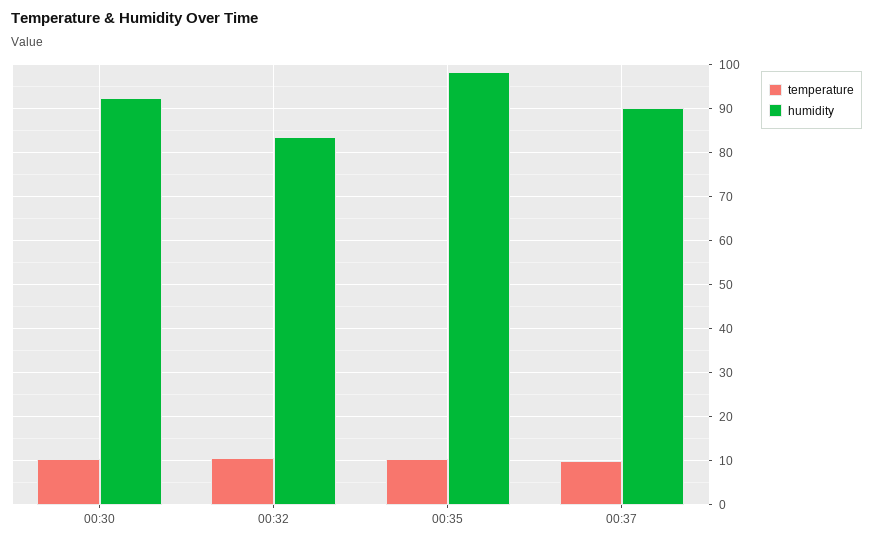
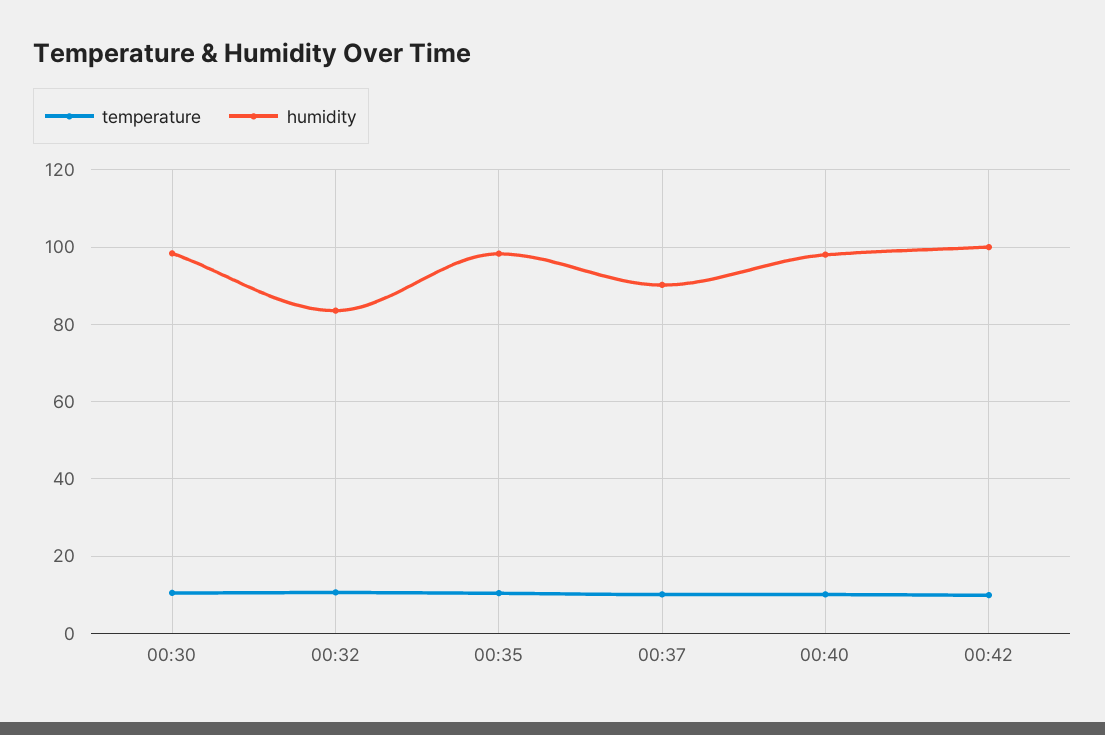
humidity, 00:30: 92 -> 98
temperature, 00:40: none -> 10
humidity, 00:40: none -> 98
temperature, 00:42: none -> 10
humidity, 00:42: none -> 100

